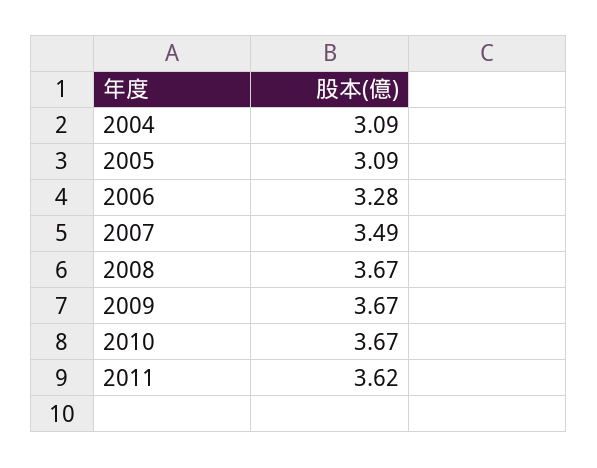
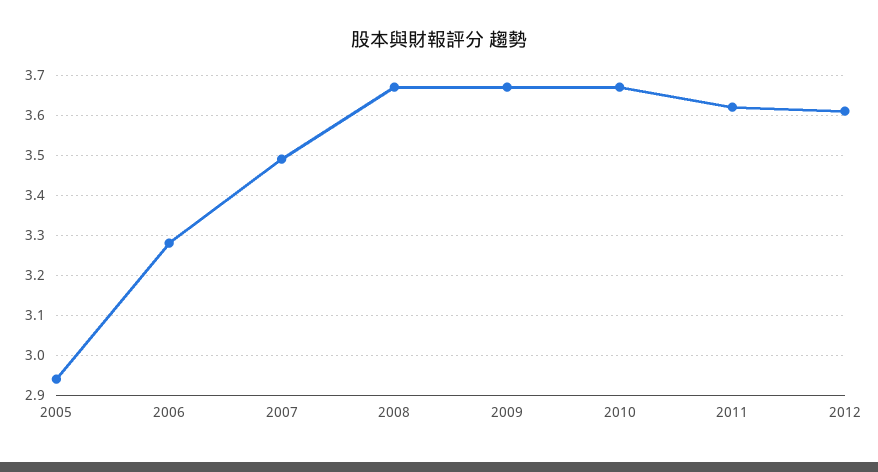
2004: 3.09 -> none
2005: 3.09 -> 2.95
2012: none -> 3.6

